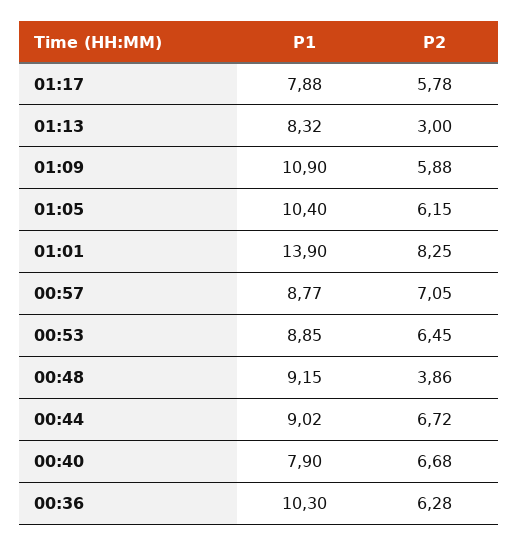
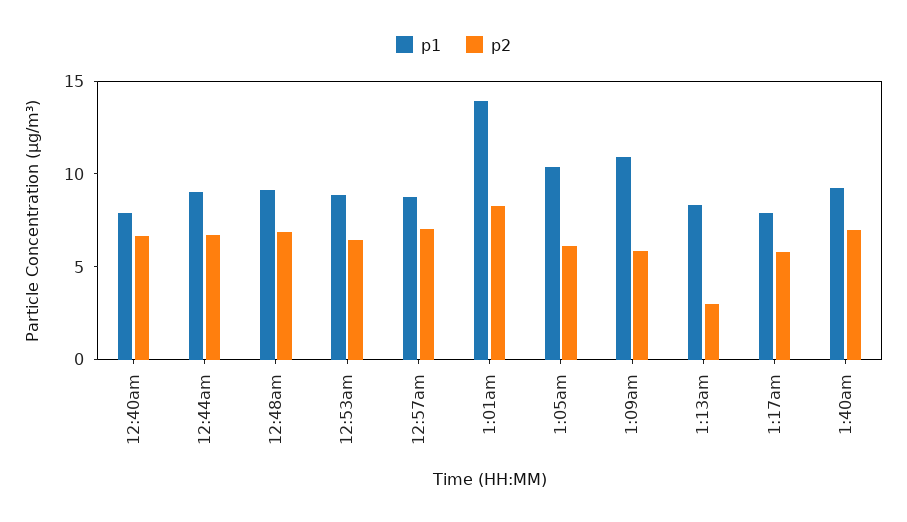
P2, 00:48: 3.86 -> 7
P1, 00:36: 10.3 -> none
P2, 00:36: 6.28 -> none
P1, 1:40am: none -> 9
P2, 1:40am: none -> 7

